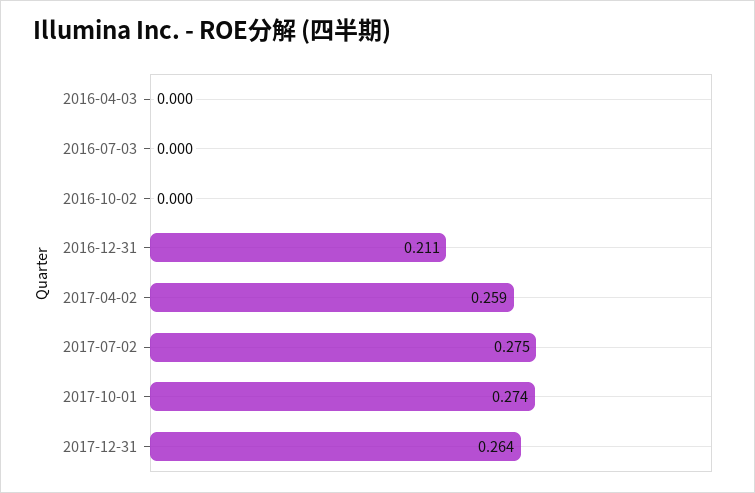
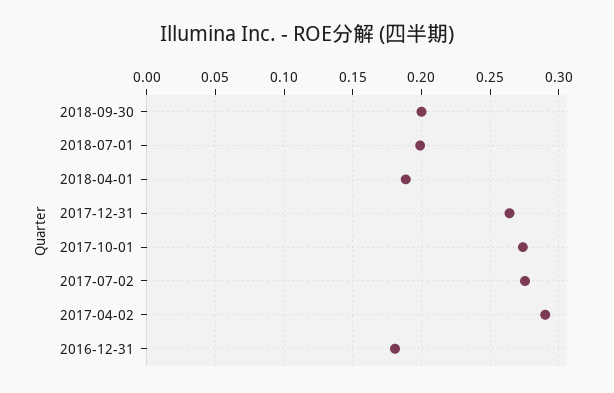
2016-04-03: 0 -> none
2016-07-03: 0 -> none
2016-10-02: 0 -> none
2016-12-31: 0.211 -> 0.18
2017-04-02: 0.259 -> 0.29
2018-09-30: none -> 0.2
2018-07-01: none -> 0.2
2018-04-01: none -> 0.19

